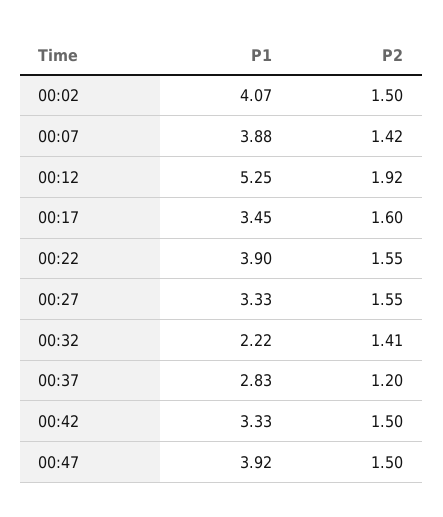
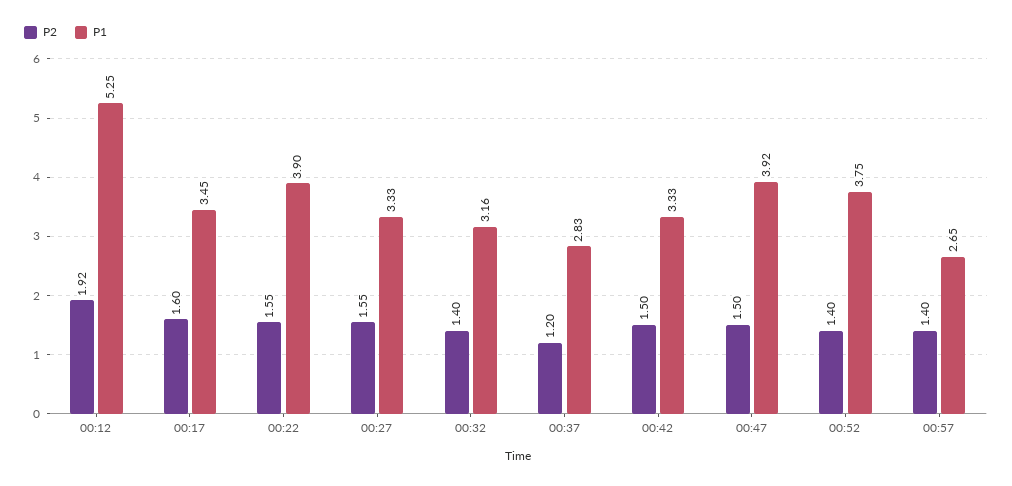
P1, 00:02: 4.07 -> none
P2, 00:02: 1.5 -> none
P1, 00:07: 3.88 -> none
P2, 00:07: 1.42 -> none
P1, 00:32: 2.22 -> 3.16
P2, 00:32: 1.41 -> 1.4
P2, 00:52: none -> 1.4
P1, 00:52: none -> 3.75
P2, 00:57: none -> 1.4
P1, 00:57: none -> 2.65

